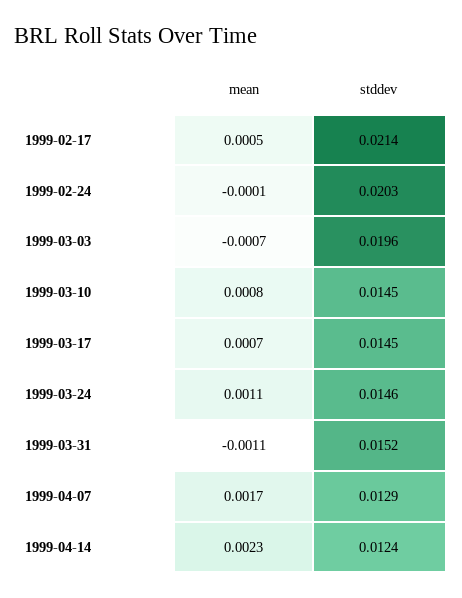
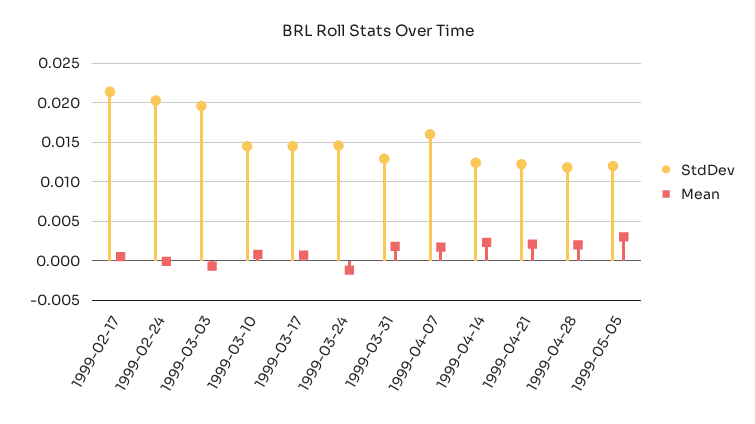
mean, 1999-03-24: 0.0011 -> -0.001
mean, 1999-03-31: -0.0011 -> 0.002
stddev, 1999-03-31: 0.0152 -> 0.013
stddev, 1999-04-07: 0.0129 -> 0.016
stddev, 1999-04-21: none -> 0.012
mean, 1999-04-21: none -> 0.002
stddev, 1999-04-28: none -> 0.012
mean, 1999-04-28: none -> 0.002
stddev, 1999-05-05: none -> 0.012
mean, 1999-05-05: none -> 0.003

